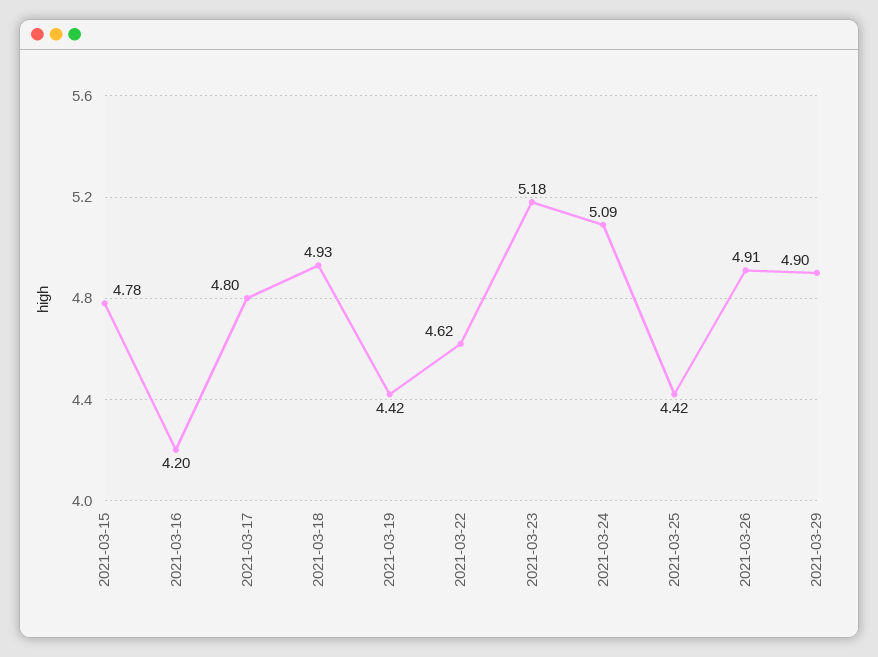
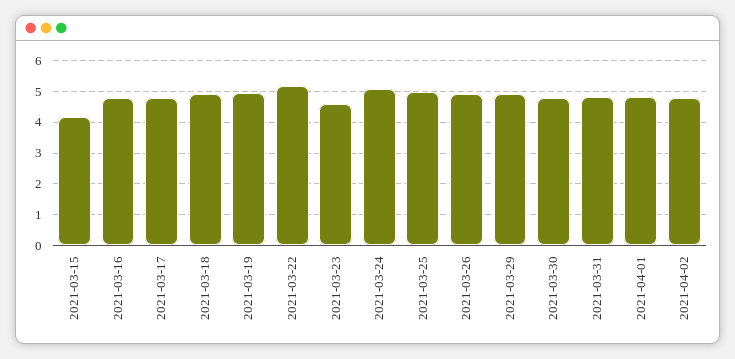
2021-03-15: 4.78 -> 4.2
2021-03-16: 4.2 -> 4.8
2021-03-19: 4.42 -> 5
2021-03-22: 4.62 -> 5.2
2021-03-23: 5.18 -> 4.6
2021-03-25: 4.42 -> 5
2021-03-30: none -> 4.8
2021-03-31: none -> 4.8
2021-04-01: none -> 4.8
2021-04-02: none -> 4.8

